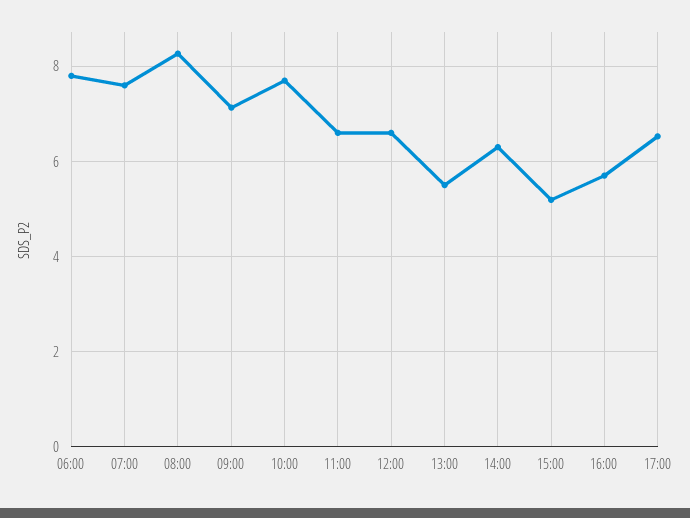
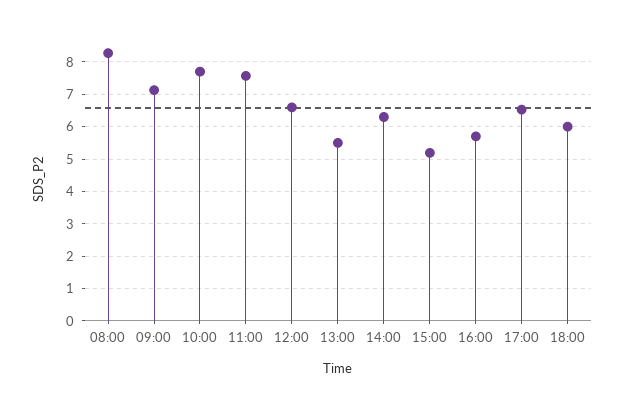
06:00: 7.8 -> none
07:00: 7.6 -> none
11:00: 6.6 -> 7.6
18:00: none -> 6

